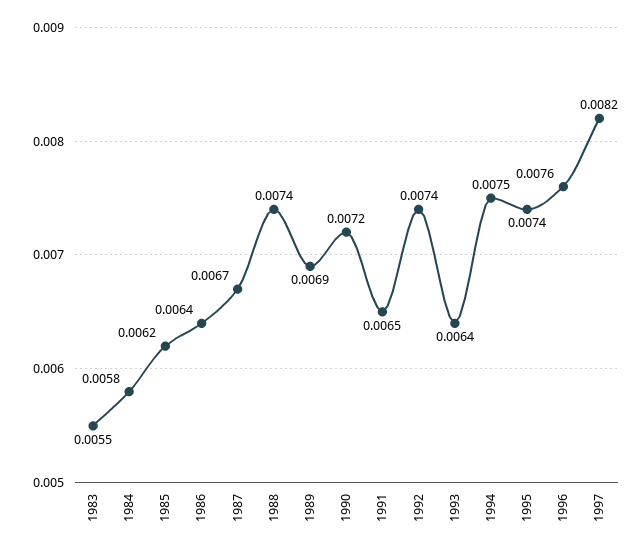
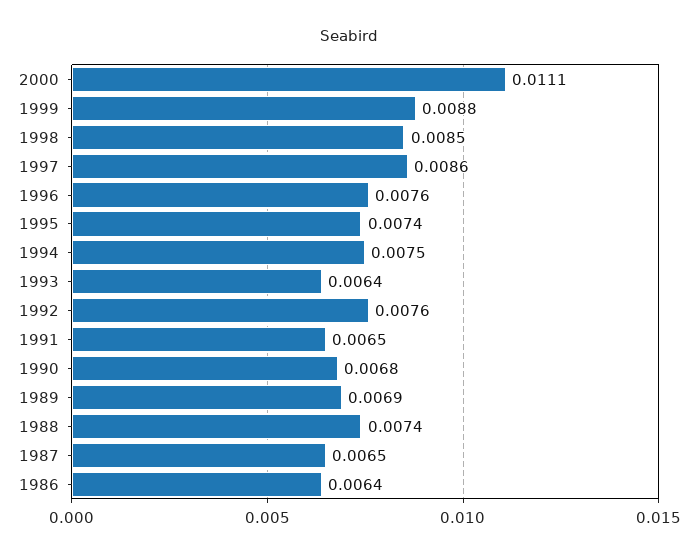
1983: 0.0055 -> none
1984: 0.0058 -> none
1985: 0.0062 -> none
1987: 0.0067 -> 0.0065
1990: 0.0072 -> 0.0068
1992: 0.0074 -> 0.0076
1997: 0.0082 -> 0.0086
2000: none -> 0.0111
1999: none -> 0.0088
1998: none -> 0.0085

